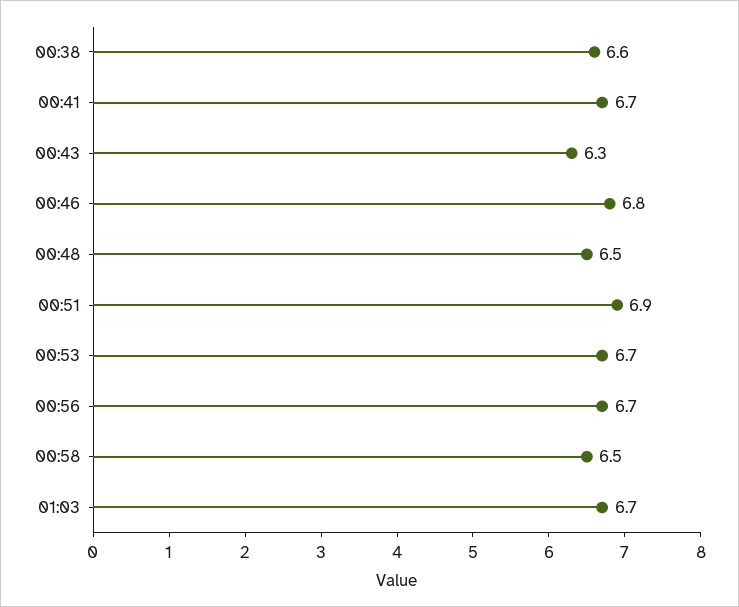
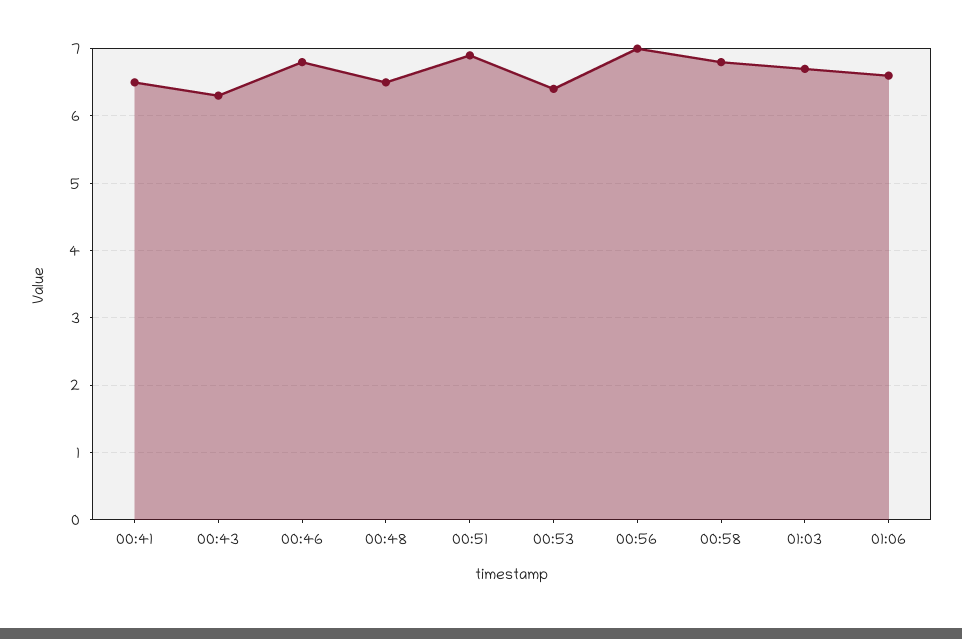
00:38: 6.6 -> none
00:41: 6.7 -> 6.5
00:53: 6.7 -> 6.4
00:56: 6.7 -> 7
00:58: 6.5 -> 6.8
01:06: none -> 6.6

